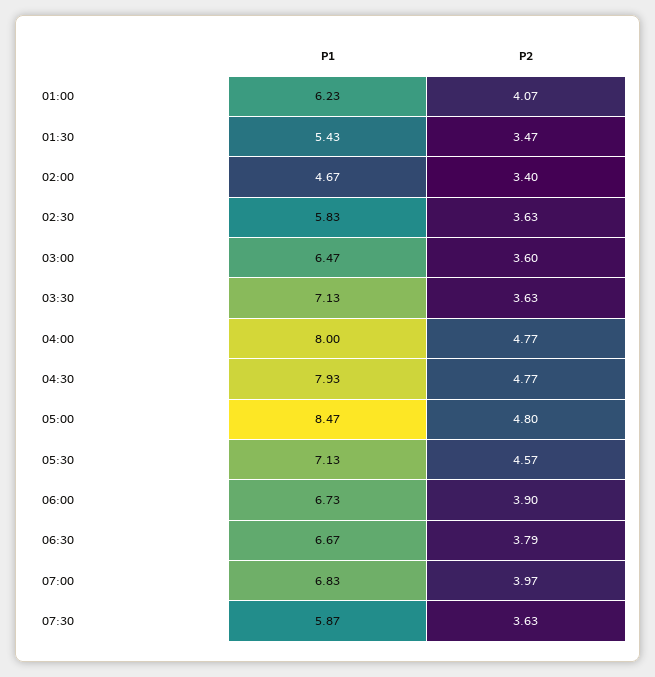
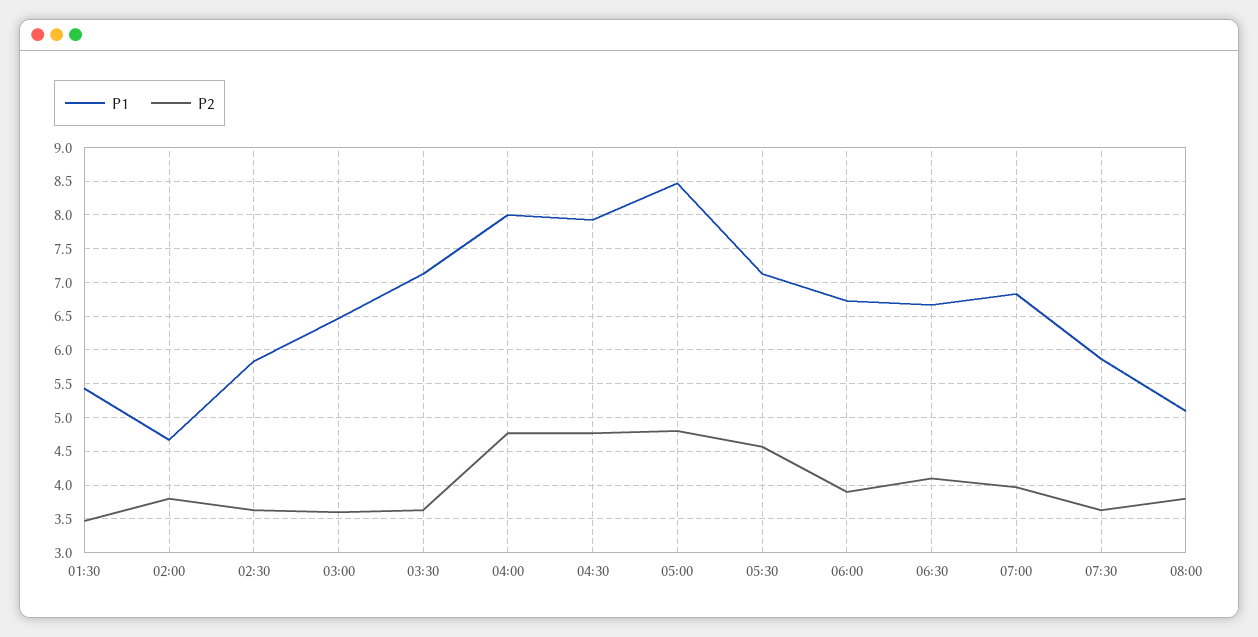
P1, 01:00: 6.23 -> none
P2, 01:00: 4.07 -> none
P2, 02:00: 3.4 -> 3.8
P2, 06:30: 3.79 -> 4.1
P1, 08:00: none -> 5.1
P2, 08:00: none -> 3.8

